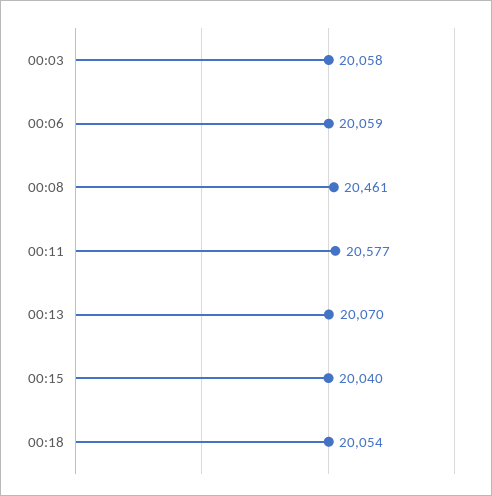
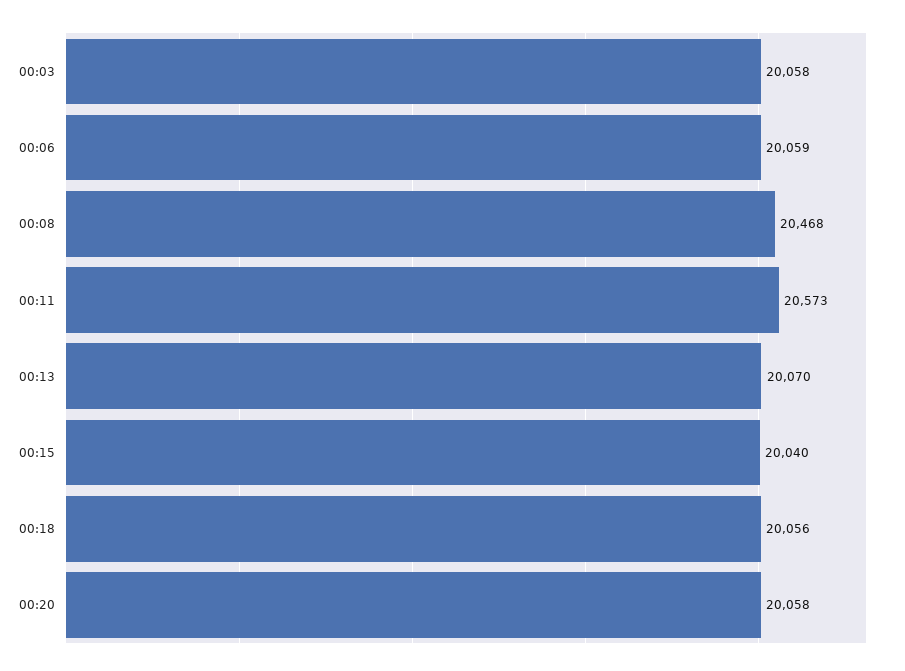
00:08: 20461 -> 20468
00:11: 20577 -> 20573
00:18: 20054 -> 20056
00:20: none -> 20058

